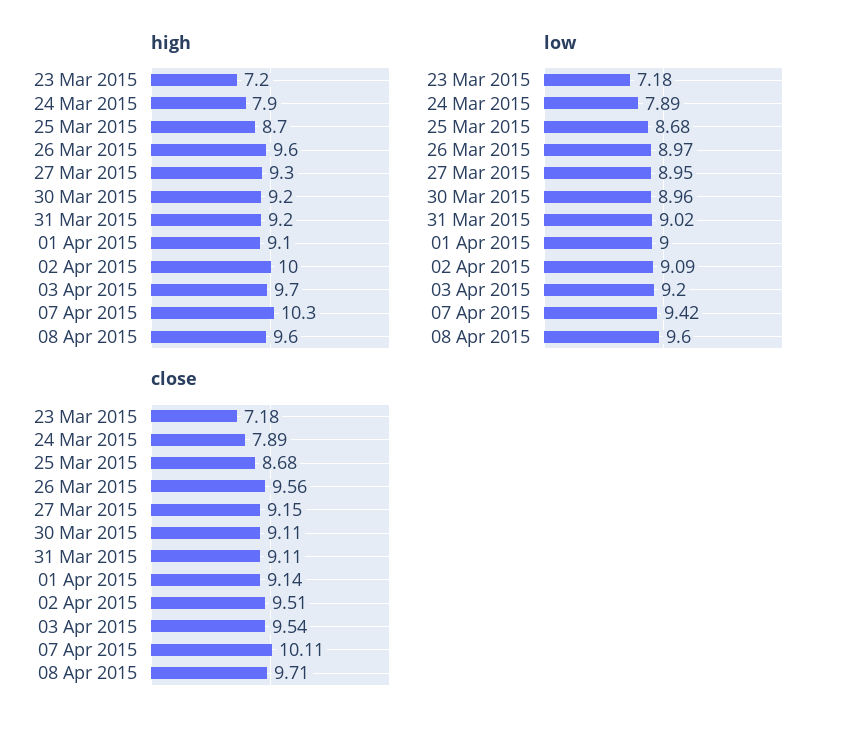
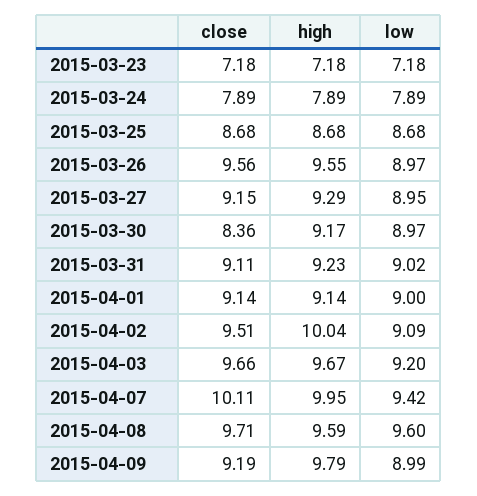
high, 07 Apr 2015: 10.3 -> 9.95
low, 30 Mar 2015: 8.96 -> 8.97
close, 30 Mar 2015: 9.11 -> 8.36
close, 03 Apr 2015: 9.54 -> 9.66
close, 2015-04-09: none -> 9.19
high, 2015-04-09: none -> 9.79
low, 2015-04-09: none -> 8.99

